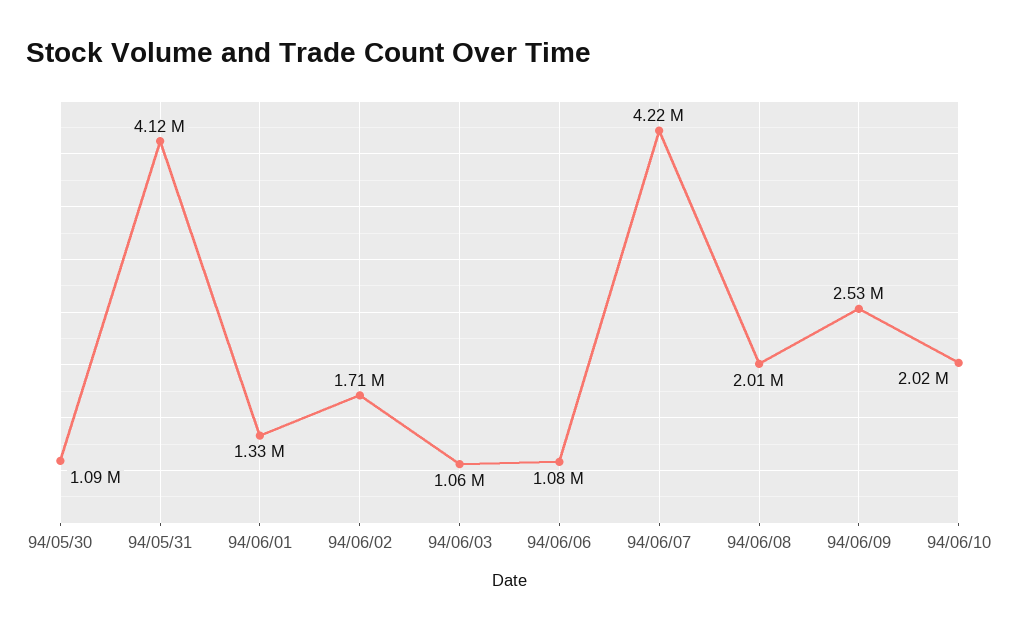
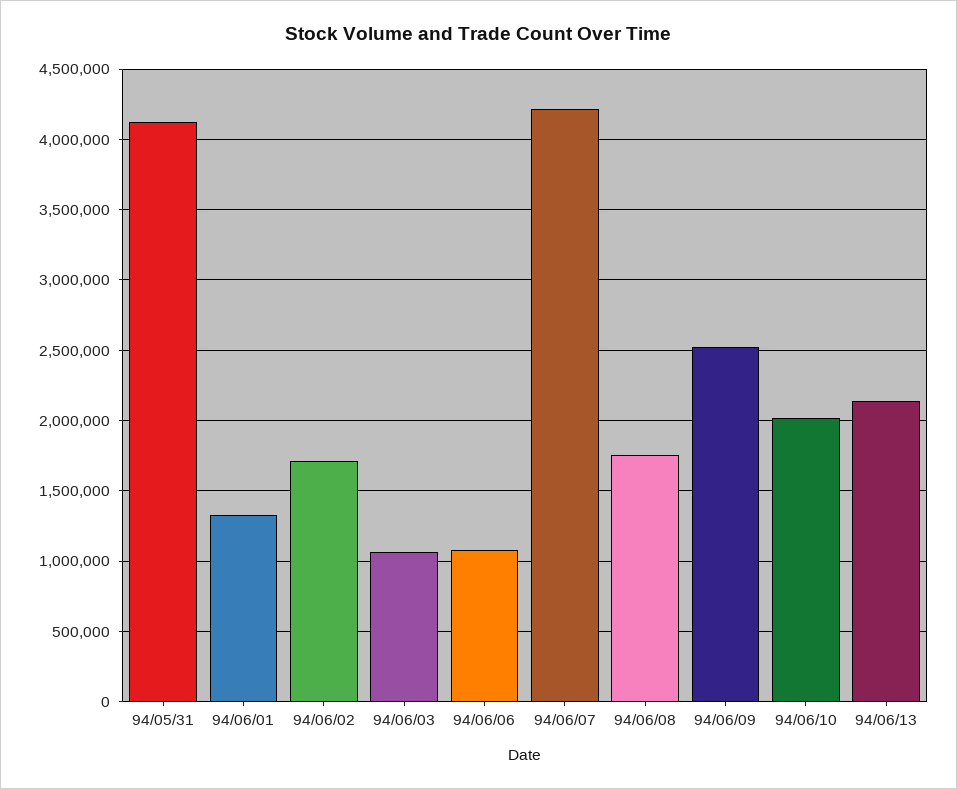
94/05/30: 1090000 -> none
94/06/08: 2010000 -> 1750000
94/06/13: none -> 2150000

